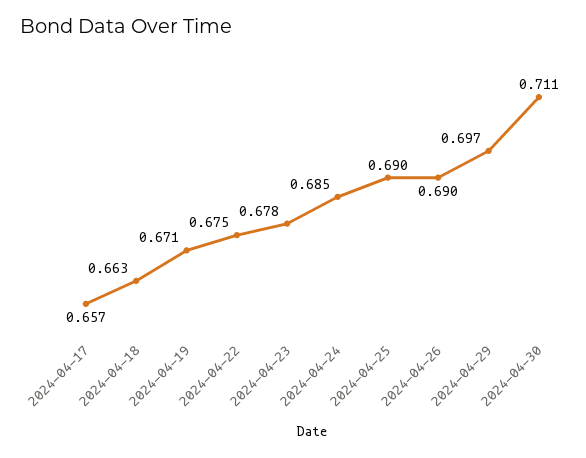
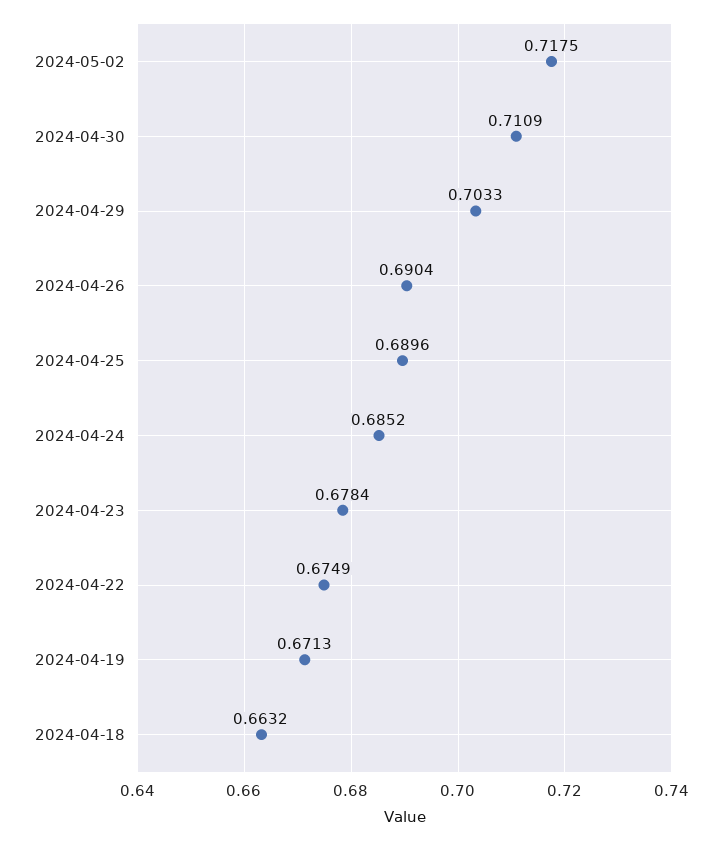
2024-04-17: 0.657 -> none
2024-04-29: 0.697 -> 0.7033
2024-05-02: none -> 0.7175

